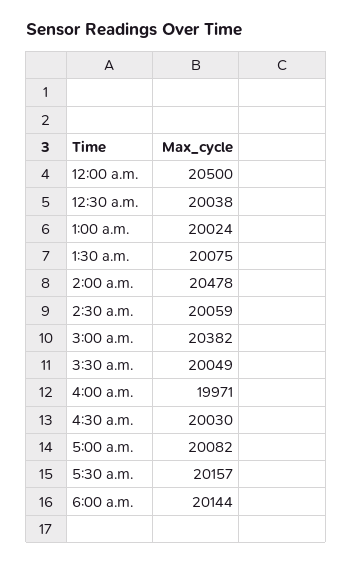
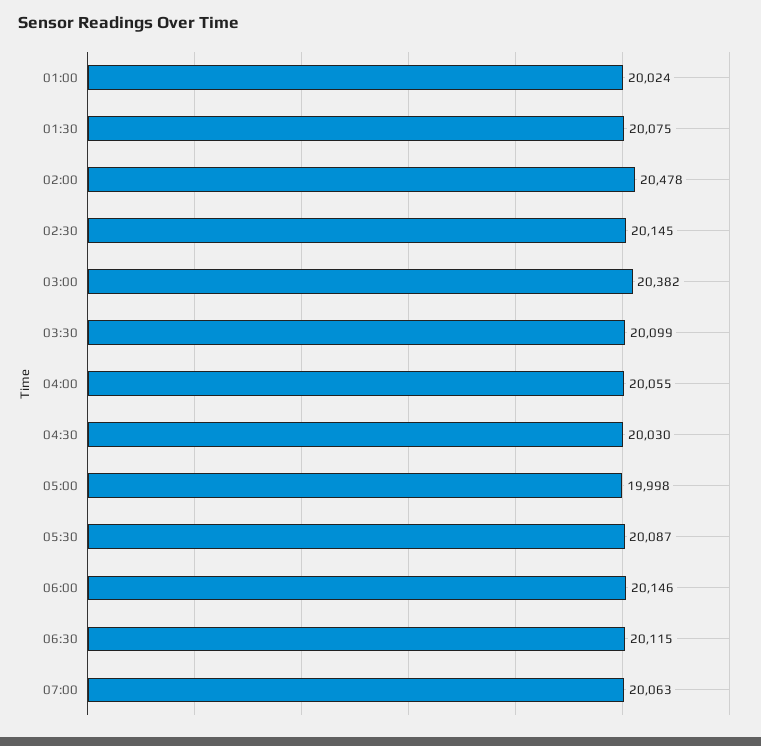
12:00 a.m.: 20500 -> none
12:30 a.m.: 20038 -> none
2:30 a.m.: 20059 -> 20145
3:30 a.m.: 20049 -> 20099
4:00 a.m.: 19971 -> 20055
5:00 a.m.: 20082 -> 19998
5:30 a.m.: 20157 -> 20087
6:00 a.m.: 20144 -> 20146
06:30: none -> 20115
07:00: none -> 20063

